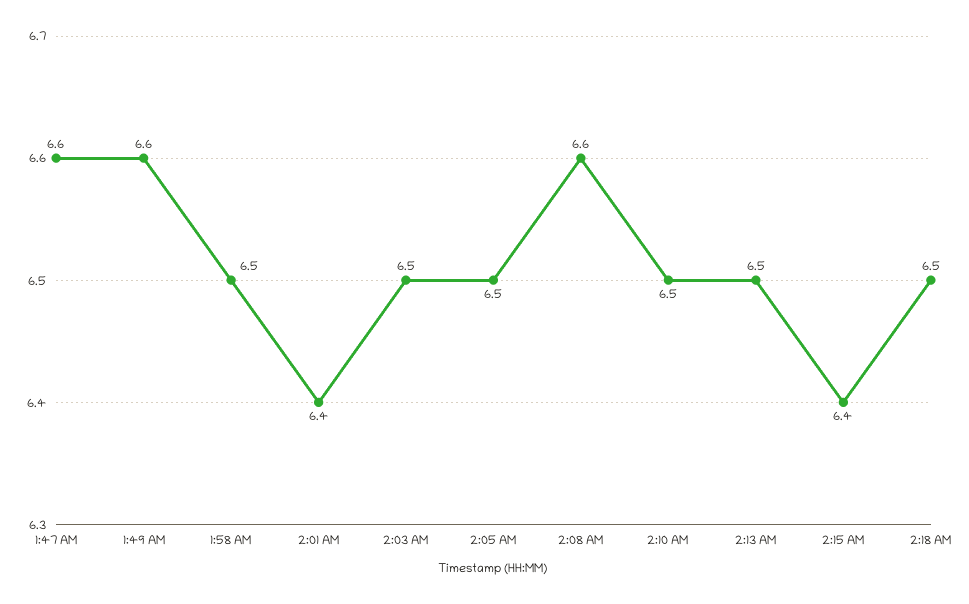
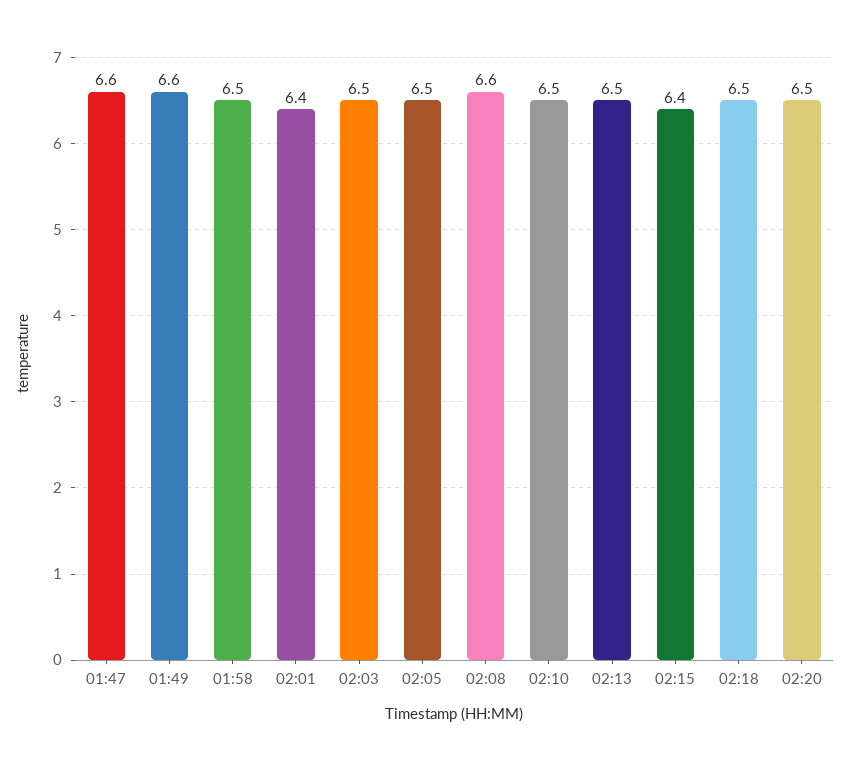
02:20: none -> 6.5

